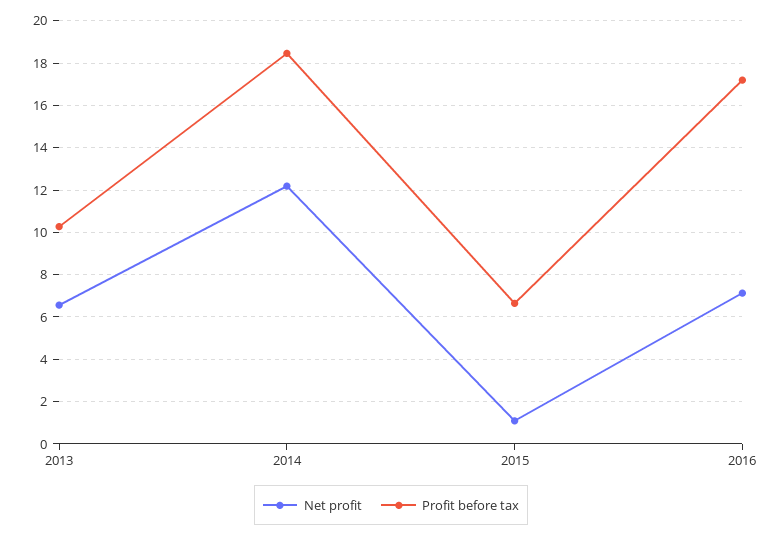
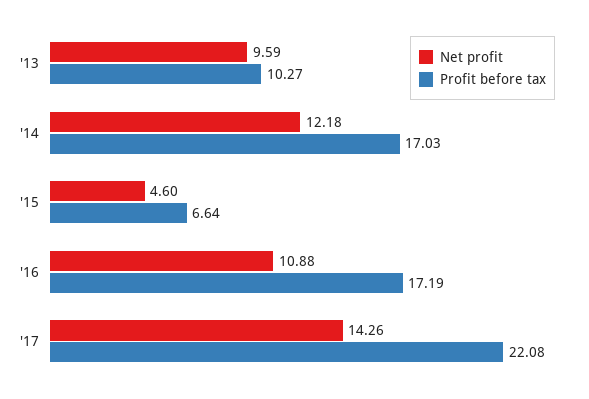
Net profit, 2013: 6.5 -> 9.59
Profit before tax, 2014: 18.5 -> 17.03
Net profit, 2015: 1 -> 4.6
Net profit, 2016: 7 -> 10.88
Net profit, '17: none -> 14.26
Profit before tax, '17: none -> 22.08

